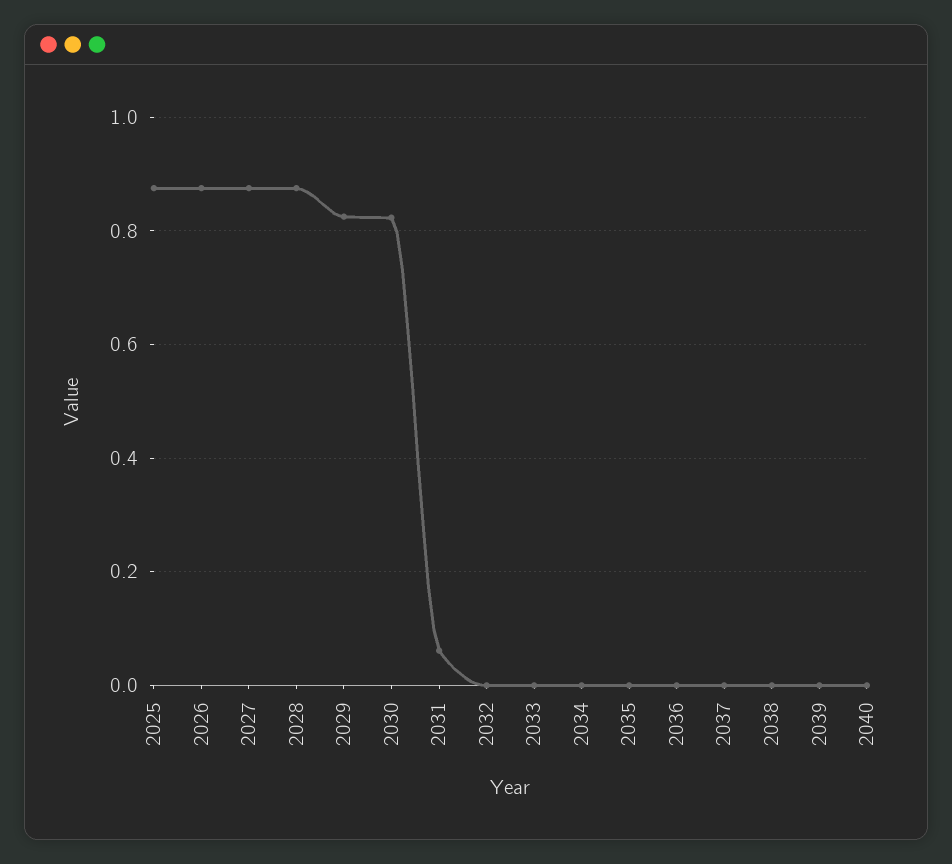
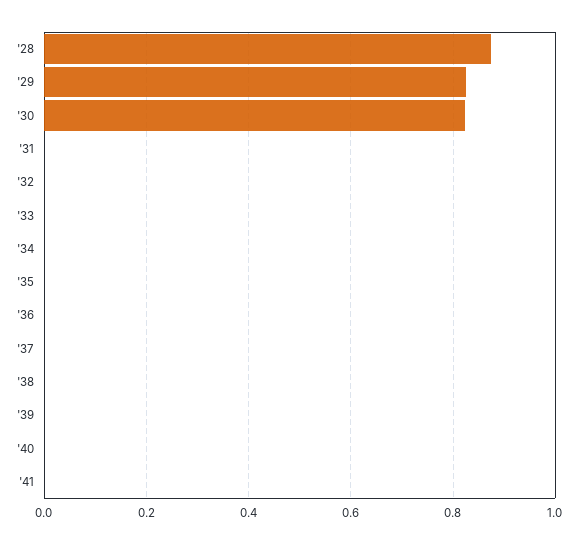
2025: 0.88 -> none
2026: 0.88 -> none
2027: 0.88 -> none
2031: 0.06 -> 0
'41: none -> 0

